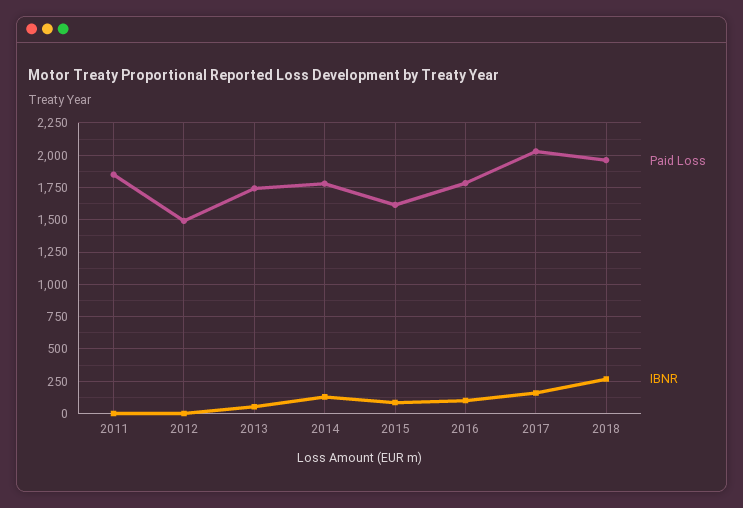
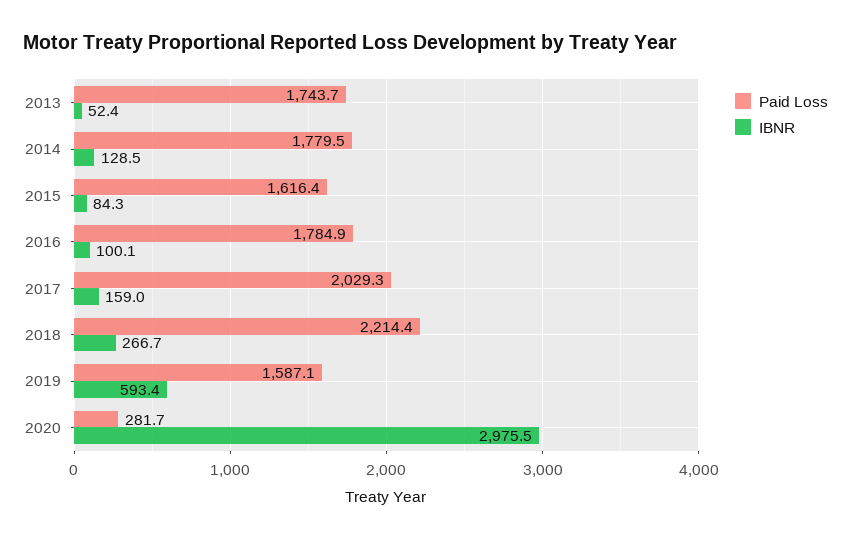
Paid Loss, 2011: 1850 -> none
IBNR, 2011: 0 -> none
Paid Loss, 2012: 1500 -> none
IBNR, 2012: 0 -> none
Paid Loss, 2018: 1950 -> 2214.4
Paid Loss, 2019: none -> 1587.1
IBNR, 2019: none -> 593.4
Paid Loss, 2020: none -> 281.7
IBNR, 2020: none -> 2975.5

